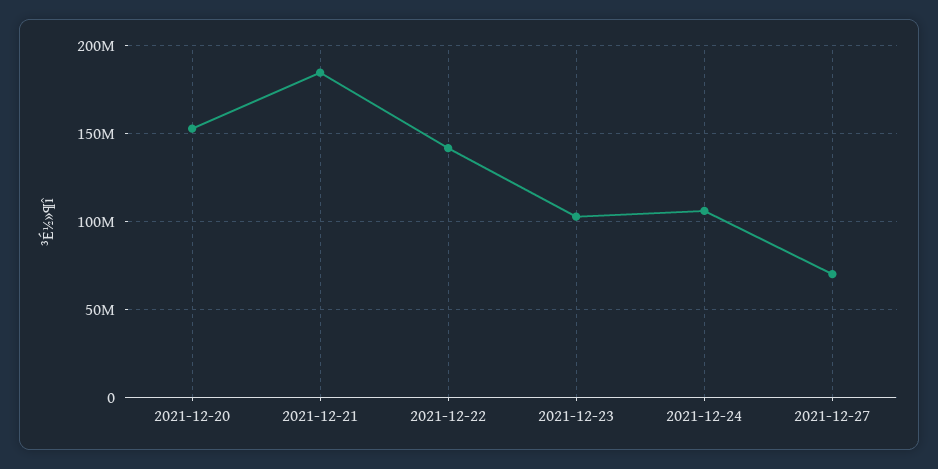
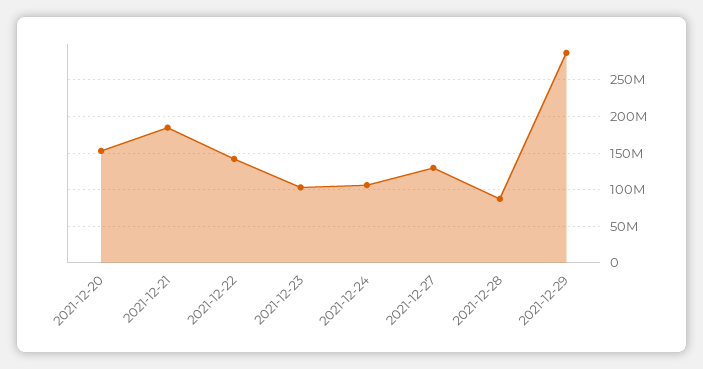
2021-12-27: 70000000 -> 130000000
2021-12-28: none -> 90000000
2021-12-29: none -> 290000000

